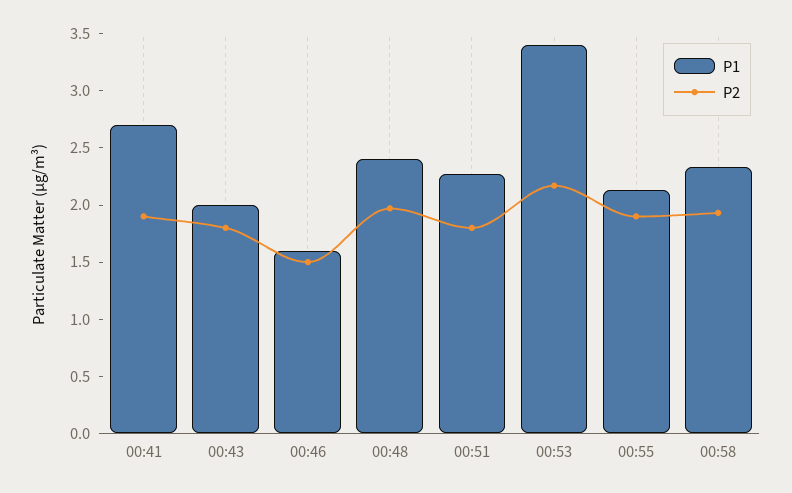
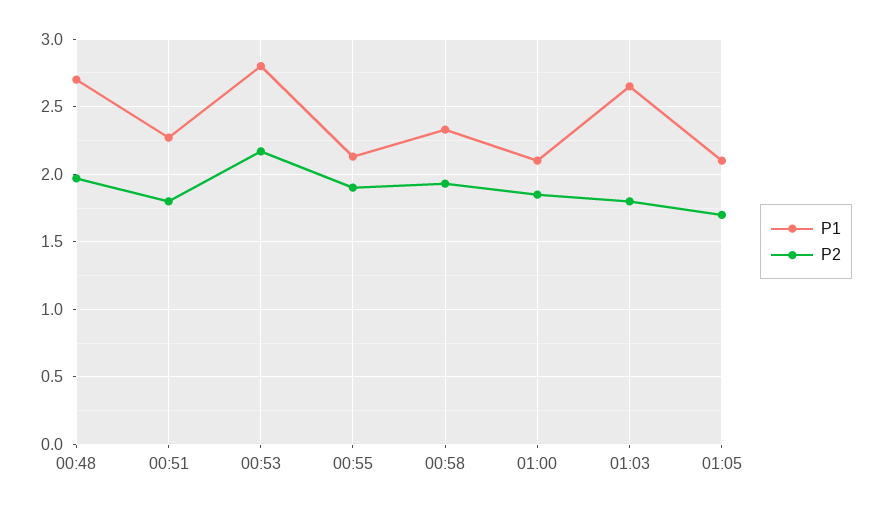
P1, 00:41: 2.7 -> none
P2, 00:41: 1.9 -> none
P1, 00:43: 2 -> none
P2, 00:43: 1.8 -> none
P1, 00:46: 1.6 -> none
P2, 00:46: 1.5 -> none
P1, 00:48: 2.4 -> 2.7
P1, 00:53: 3.4 -> 2.8
P1, 01:00: none -> 2.1
P2, 01:00: none -> 1.85
P1, 01:03: none -> 2.65
P2, 01:03: none -> 1.8
P1, 01:05: none -> 2.1
P2, 01:05: none -> 1.7

